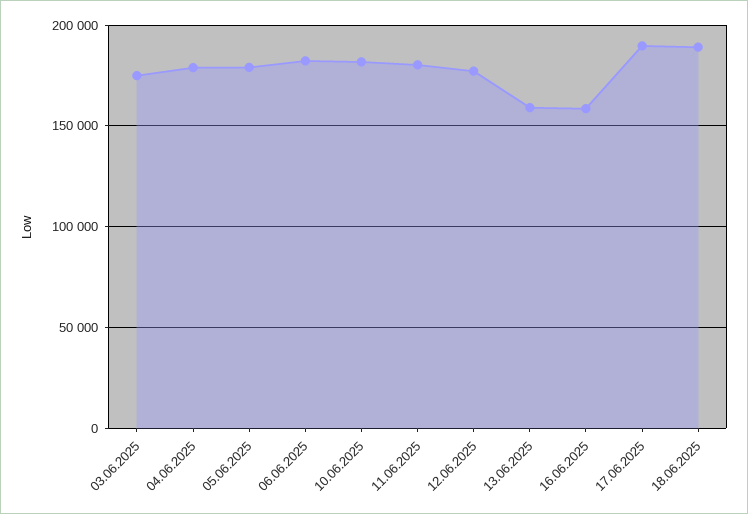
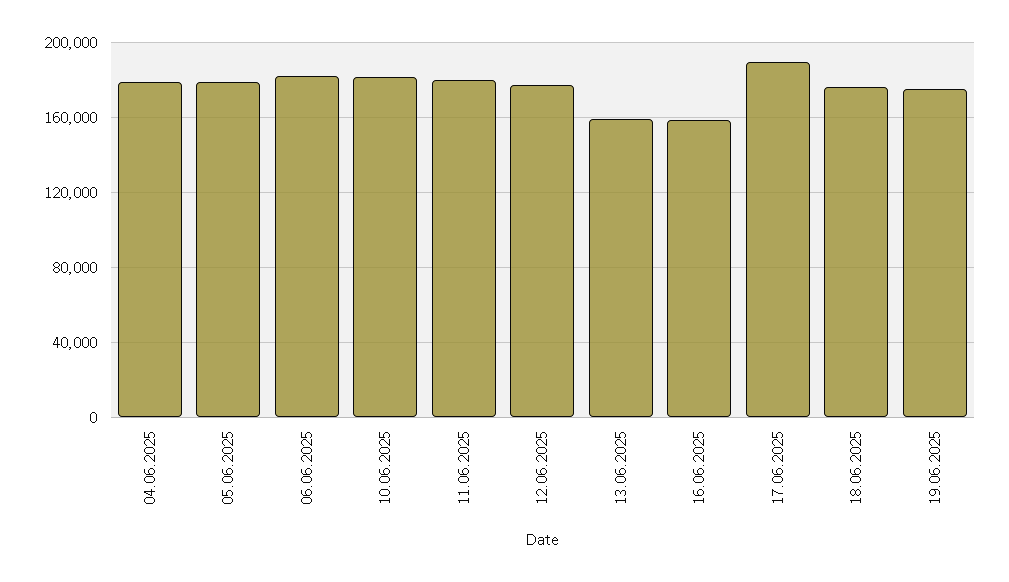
03.06.2025: 175000 -> none
18.06.2025: 190000 -> 175000
19.06.2025: none -> 175000

